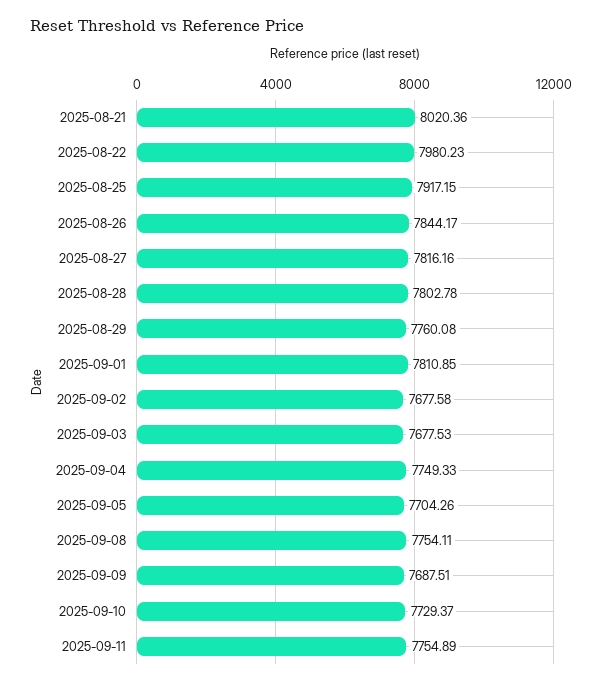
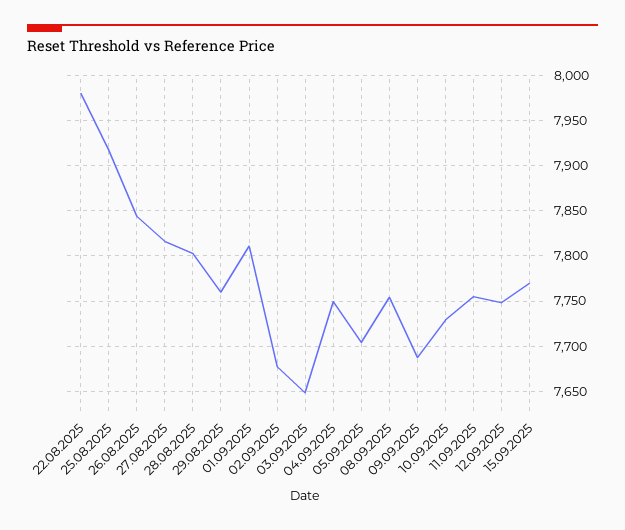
2025-08-21: 8020.36 -> none
2025-09-03: 7677.53 -> 7650
12.09.2025: none -> 7750
15.09.2025: none -> 7770

